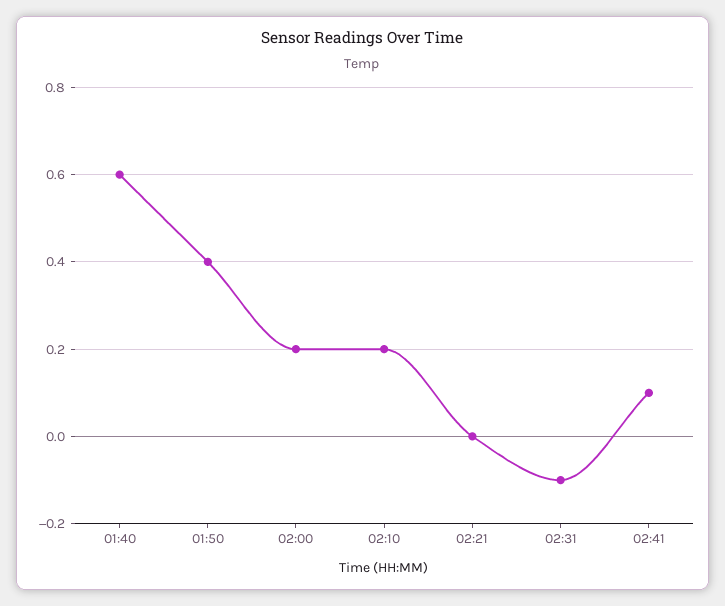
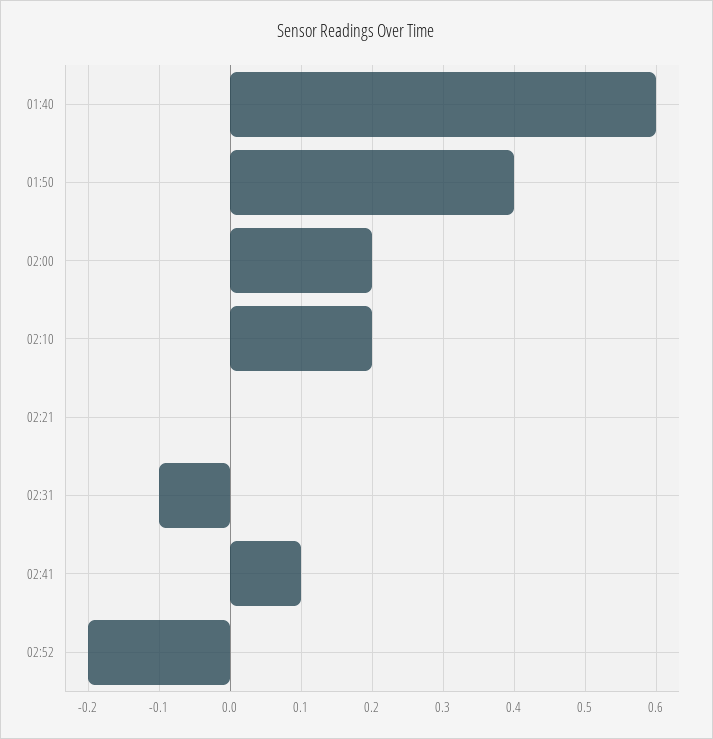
02:52: none -> -0.2

